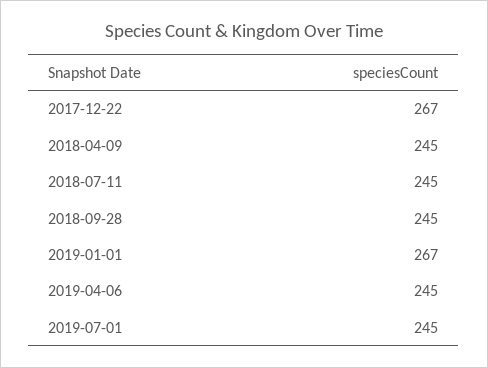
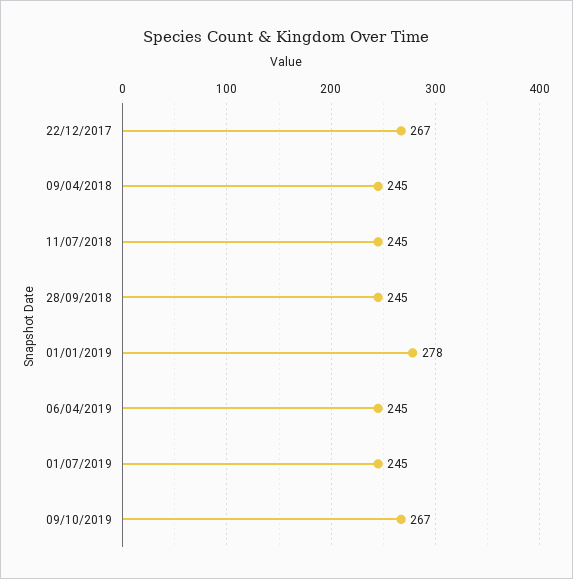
2019-01-01: 267 -> 278
09/10/2019: none -> 267

